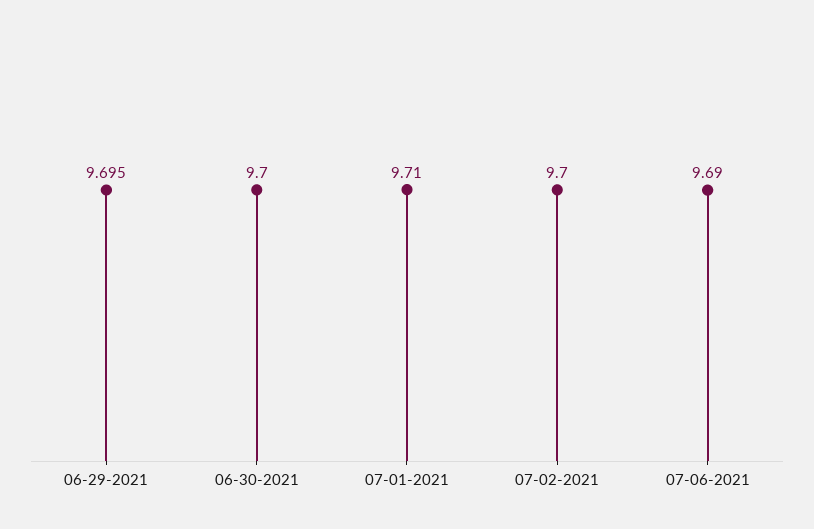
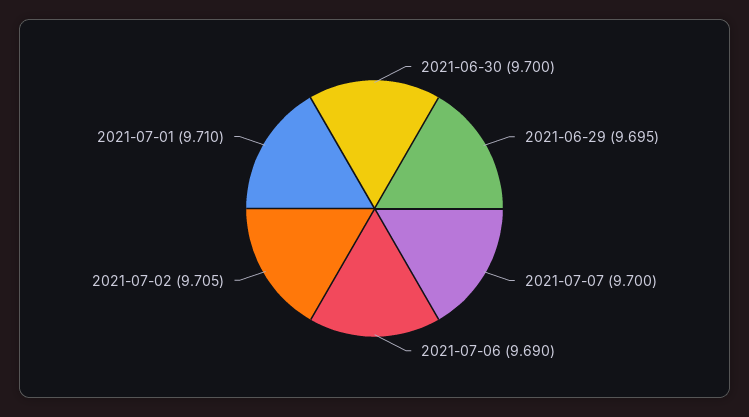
07-02-2021: 9.7 -> 9.705
2021-07-07: none -> 9.7

